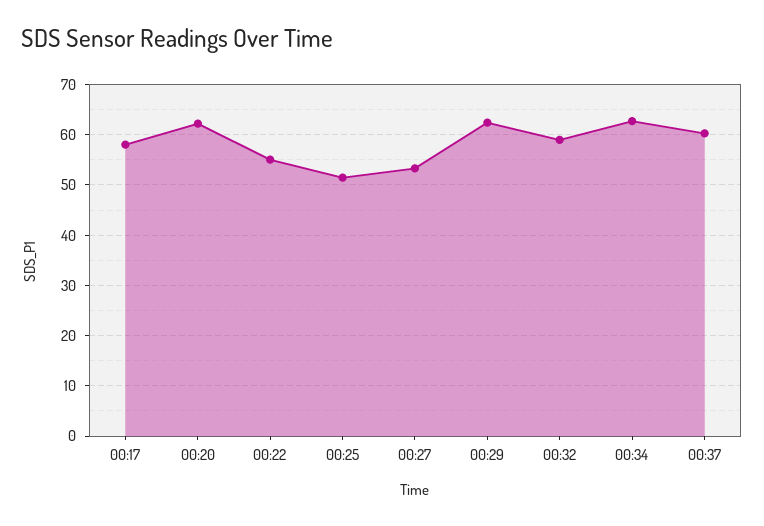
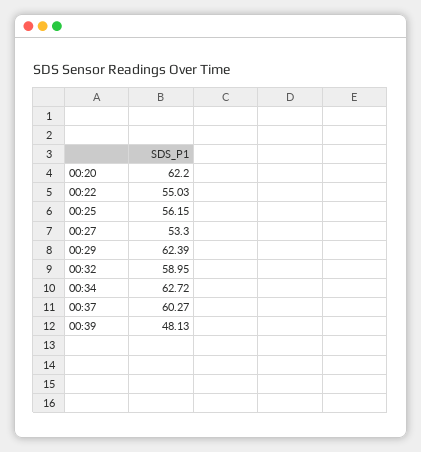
00:17: 58 -> none
00:25: 52 -> 56.15
00:39: none -> 48.13

